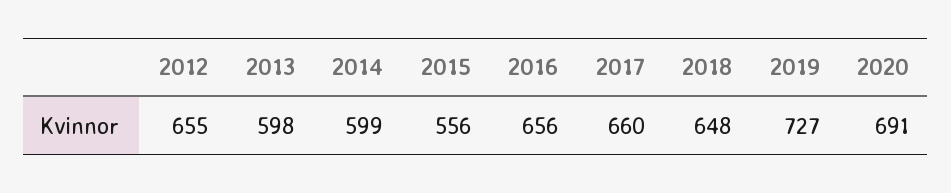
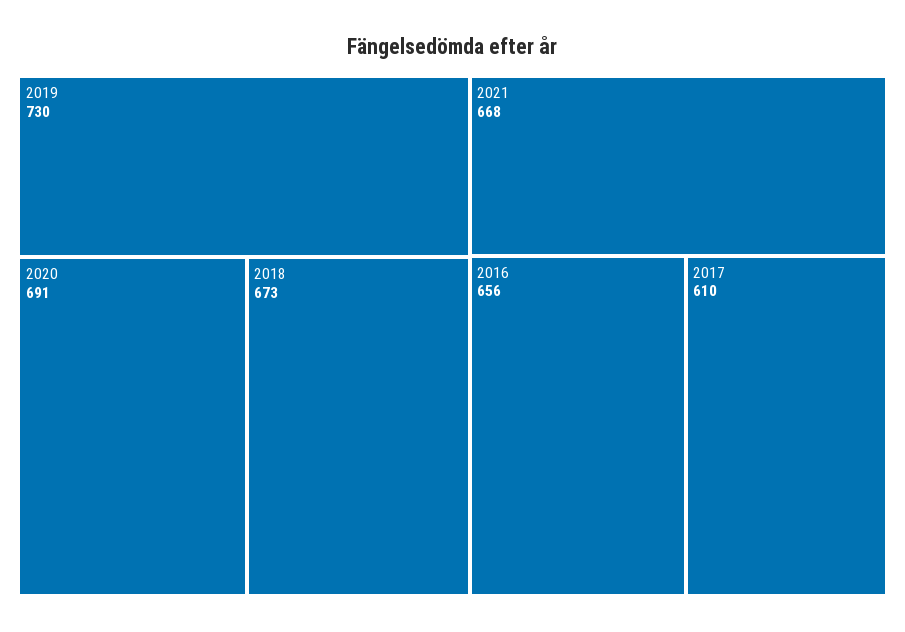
2012: 655 -> none
2013: 598 -> none
2014: 599 -> none
2015: 556 -> none
2017: 660 -> 610
2018: 648 -> 673
2019: 727 -> 730
2021: none -> 668

